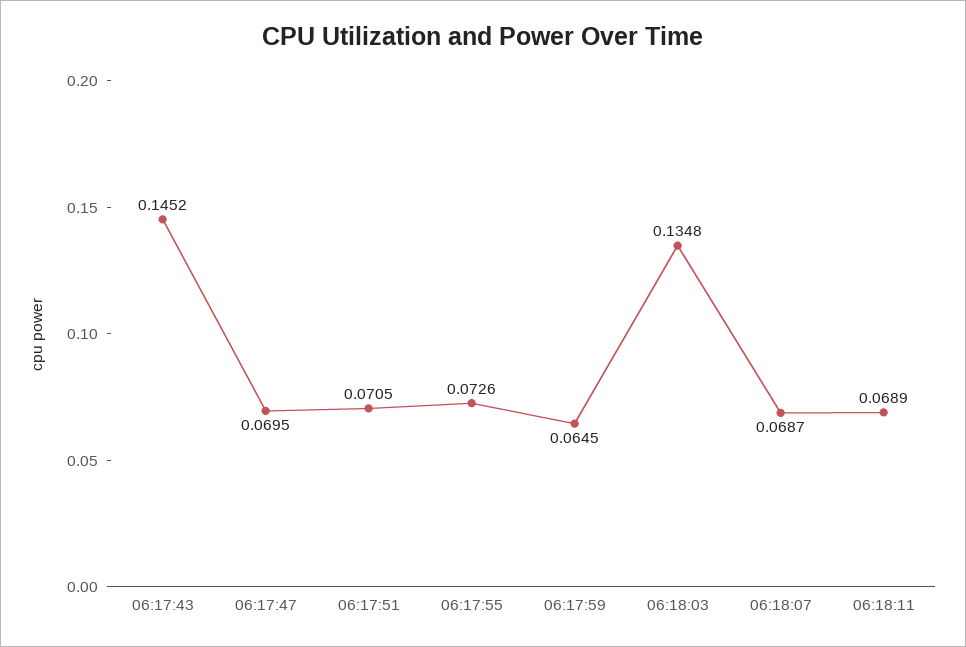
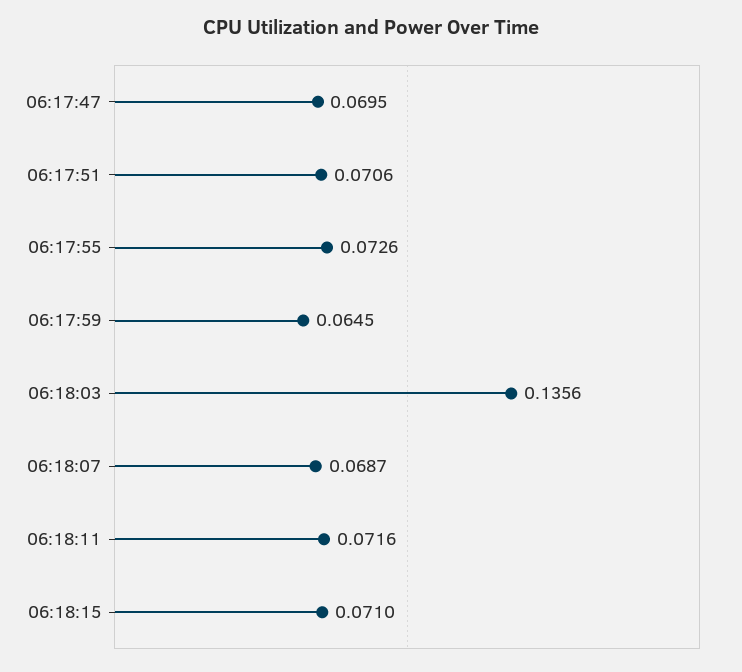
06:17:43: 0.1452 -> none
06:17:51: 0.0705 -> 0.0706
06:18:03: 0.1348 -> 0.1356
06:18:11: 0.0689 -> 0.0716
06:18:15: none -> 0.071

